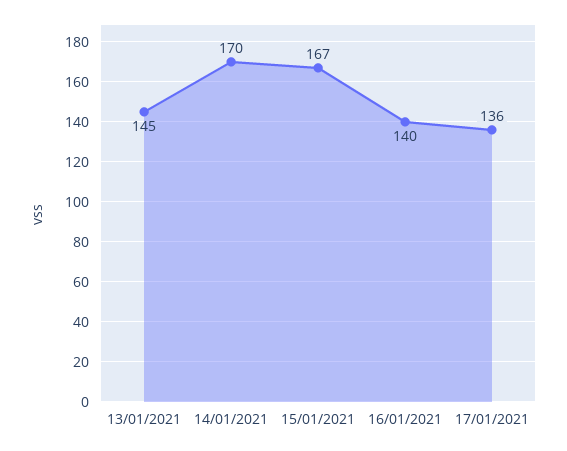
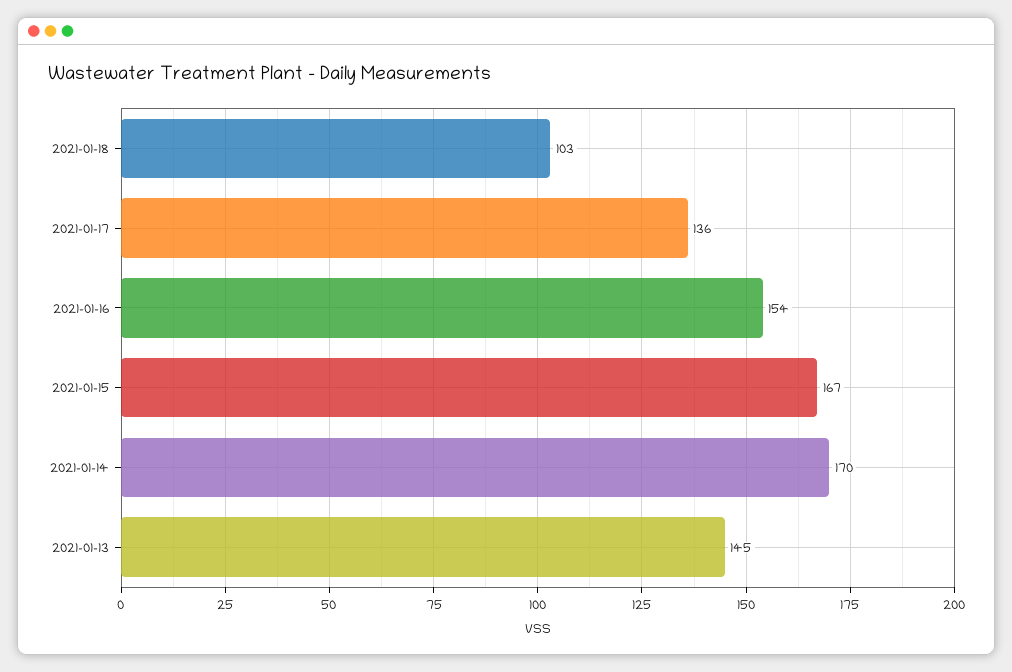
16/01/2021: 140 -> 154
2021-01-18: none -> 103

